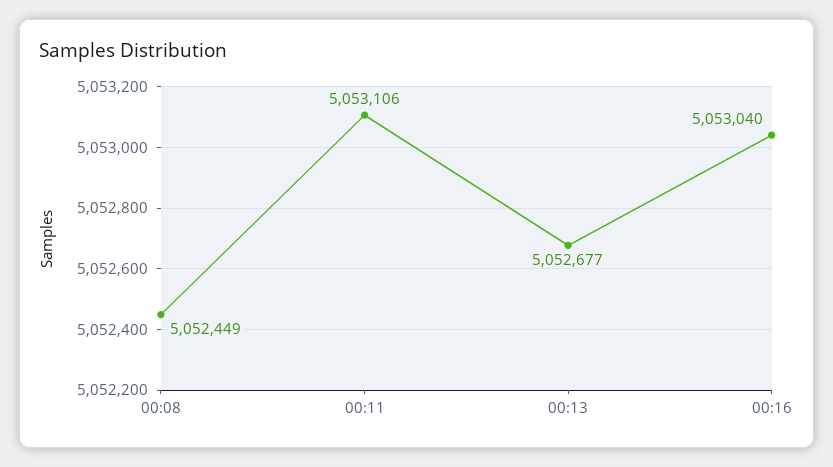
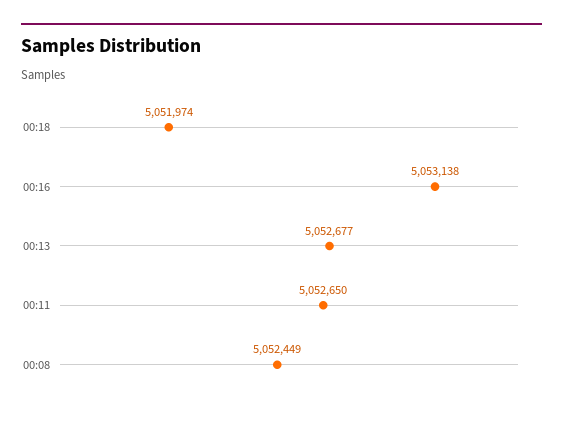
00:11: 5053106 -> 5052650
00:16: 5053040 -> 5053138
00:18: none -> 5051974

